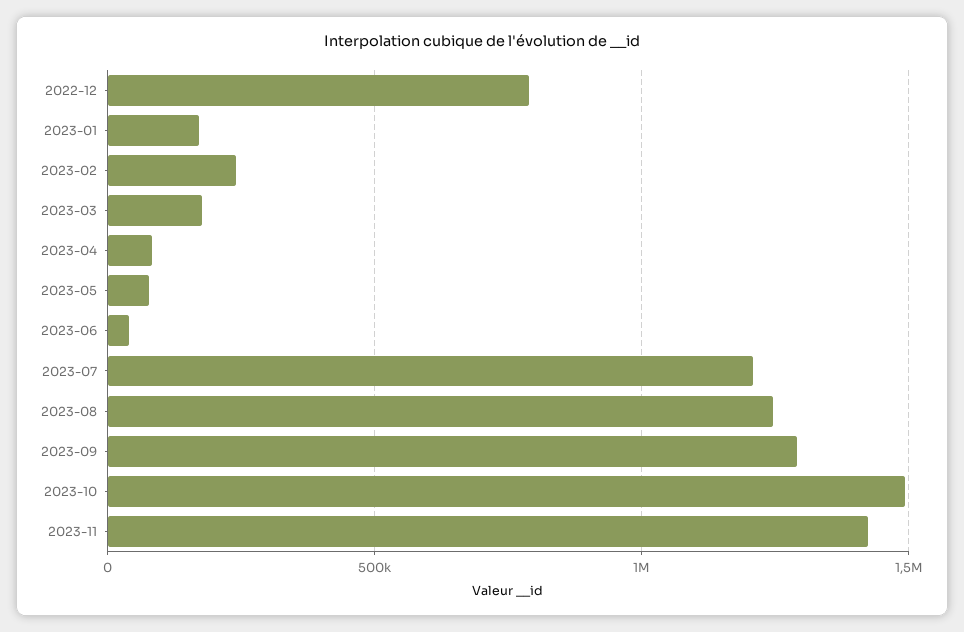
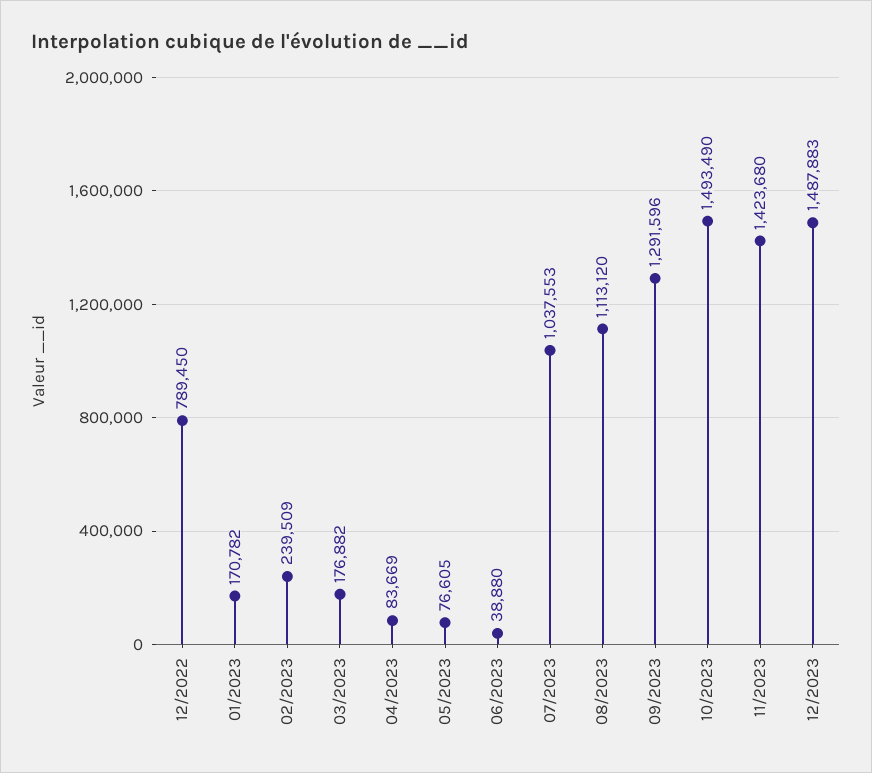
2023-07: 1200000 -> 1037553
2023-08: 1250000 -> 1113120
12/2023: none -> 1487883

